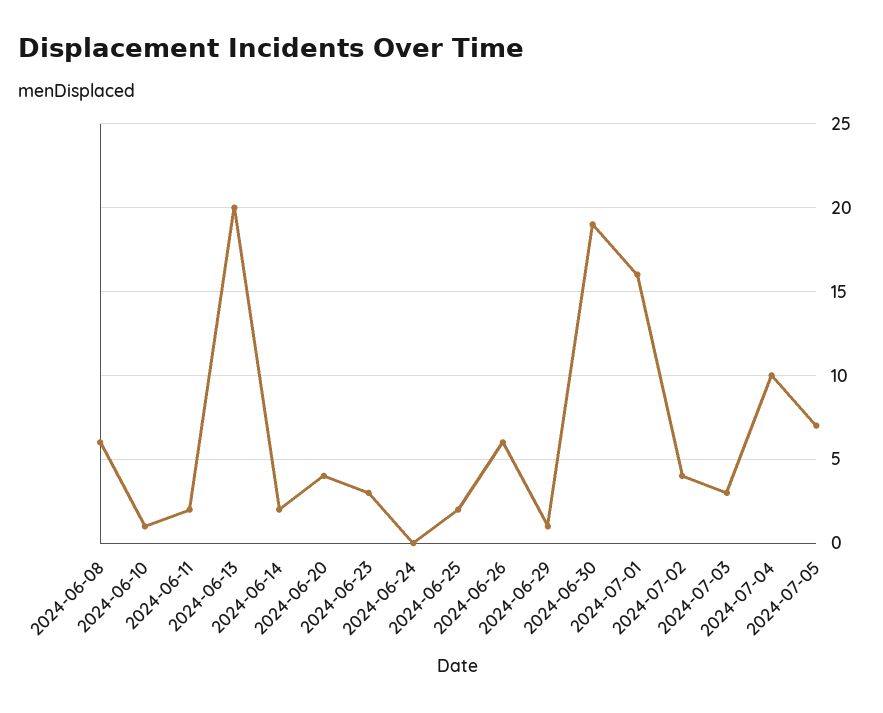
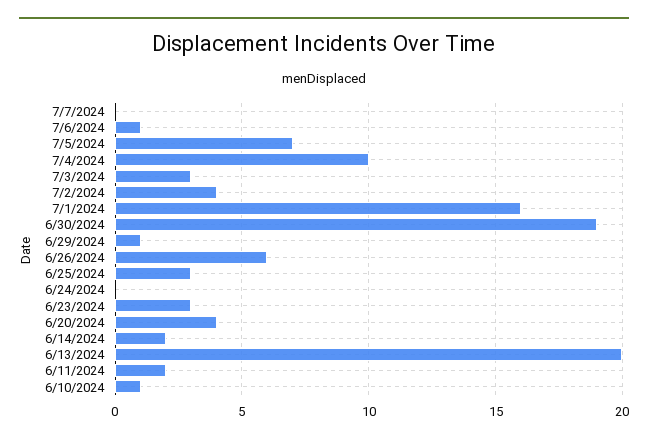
2024-06-08: 6 -> none
2024-06-25: 2 -> 3
7/7/2024: none -> 0
7/6/2024: none -> 1

